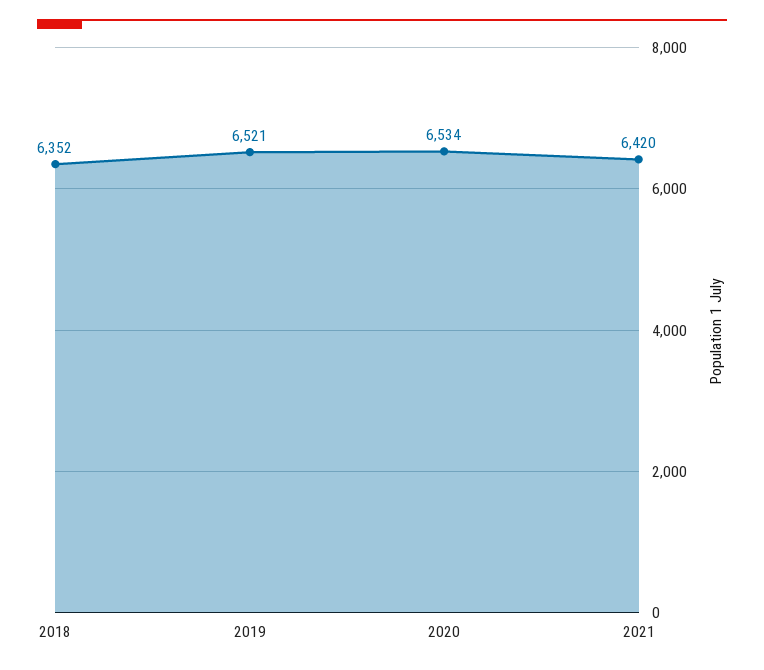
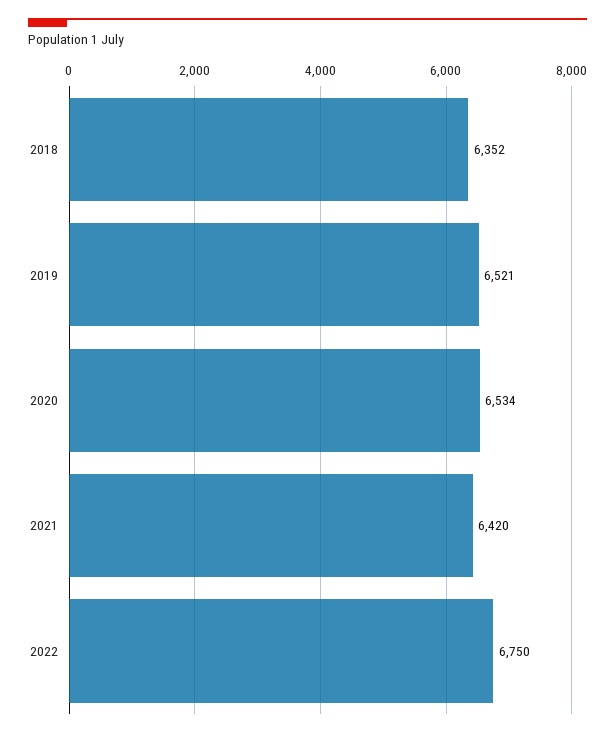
2022: none -> 6750

